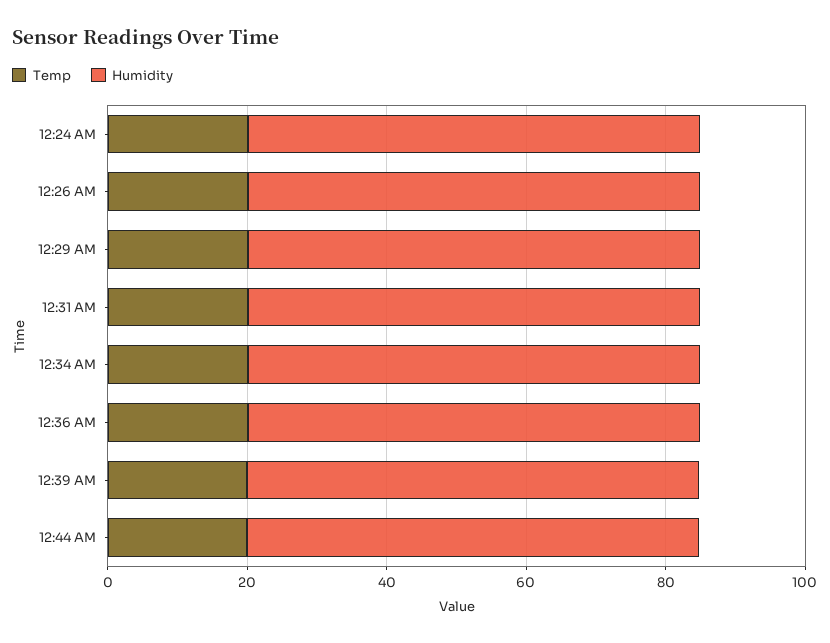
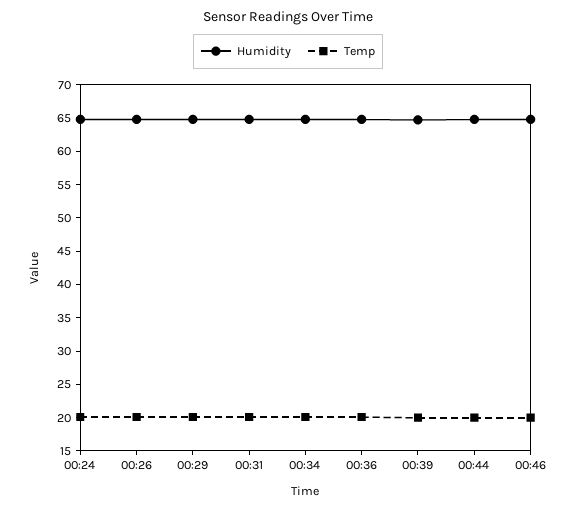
Humidity, 00:46: none -> 65
Temp, 00:46: none -> 20

